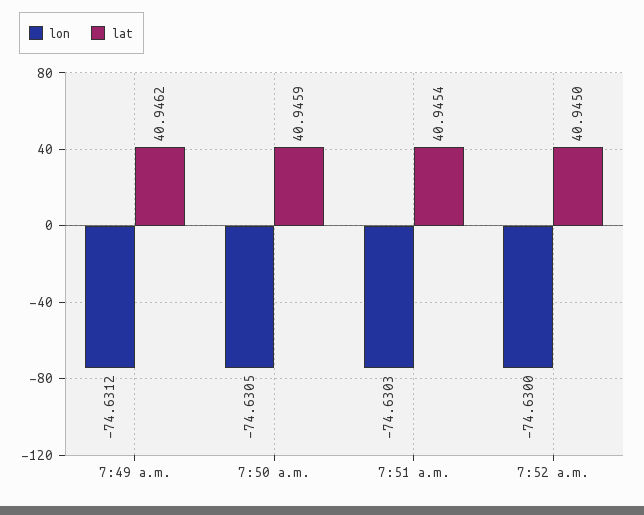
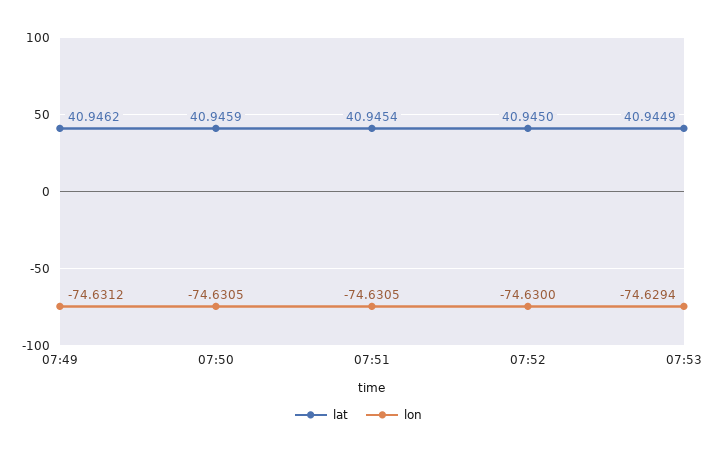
lon, 7:51 a.m.: -74.6303 -> -74.6305
lat, 07:53: none -> 40.9449
lon, 07:53: none -> -74.6294

